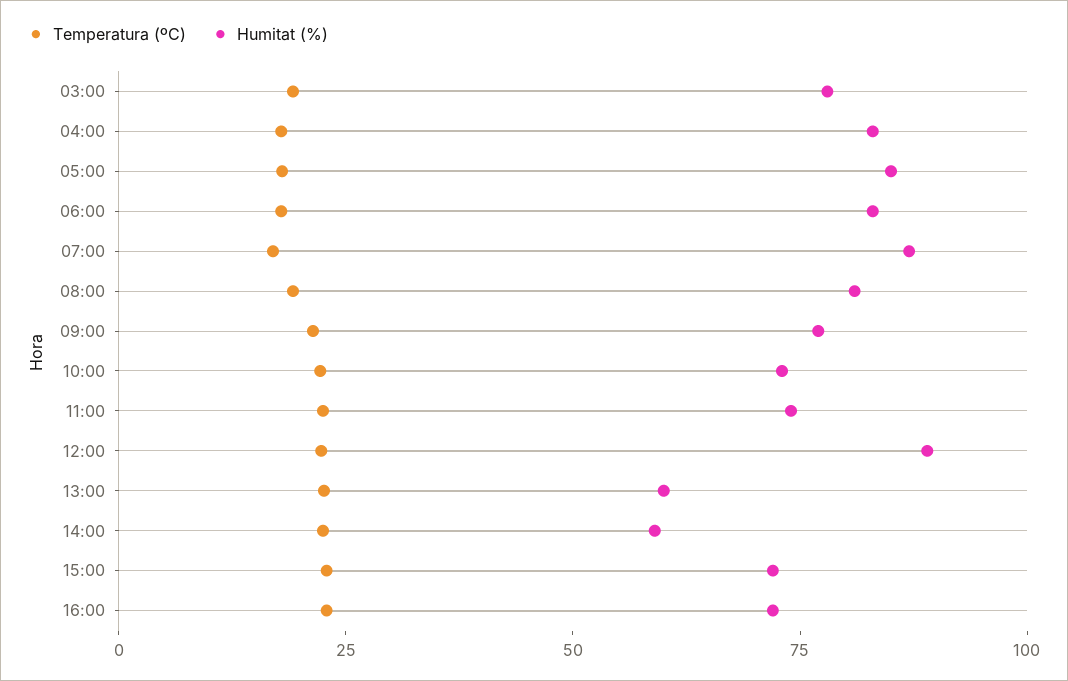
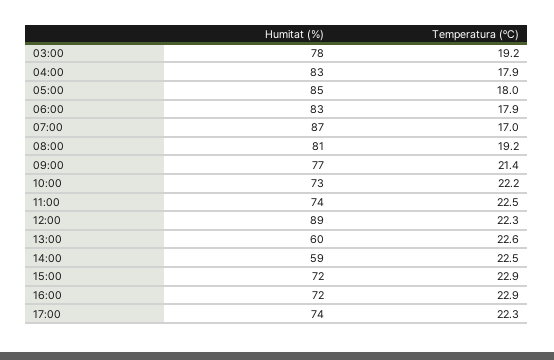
Humitat (%), 17:00: none -> 74
Temperatura (ºC), 17:00: none -> 22.3

